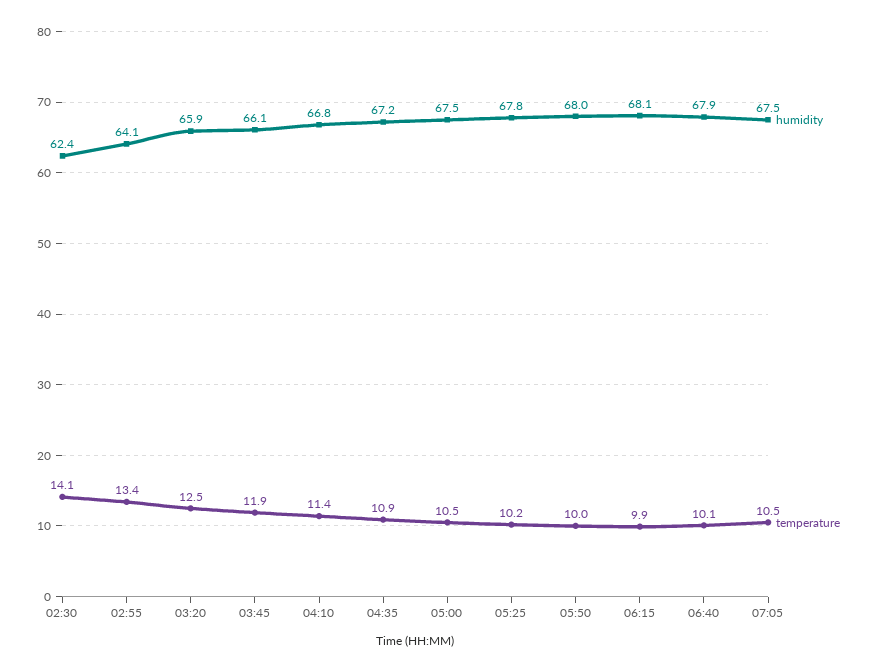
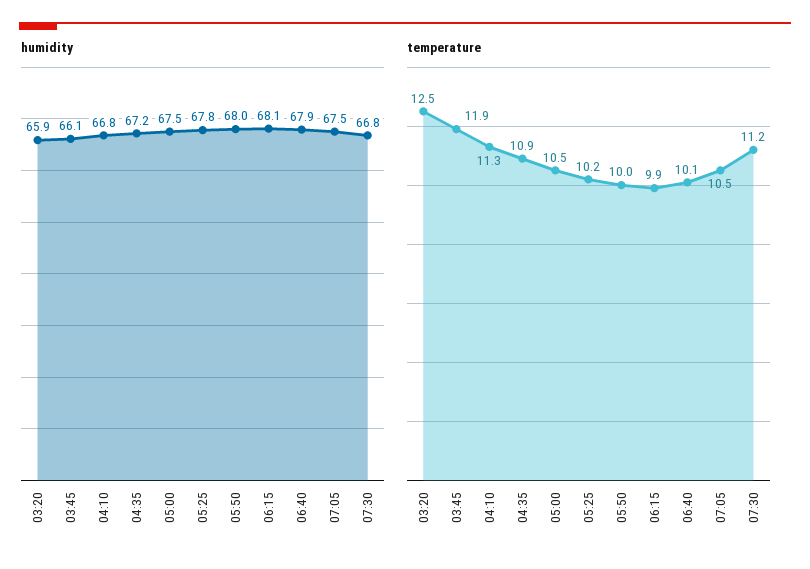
humidity, 02:30: 62.4 -> none
temperature, 02:30: 14.1 -> none
humidity, 02:55: 64.1 -> none
temperature, 02:55: 13.4 -> none
temperature, 04:10: 11.4 -> 11.3
humidity, 07:30: none -> 66.8
temperature, 07:30: none -> 11.2

